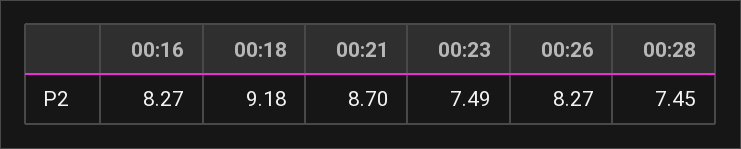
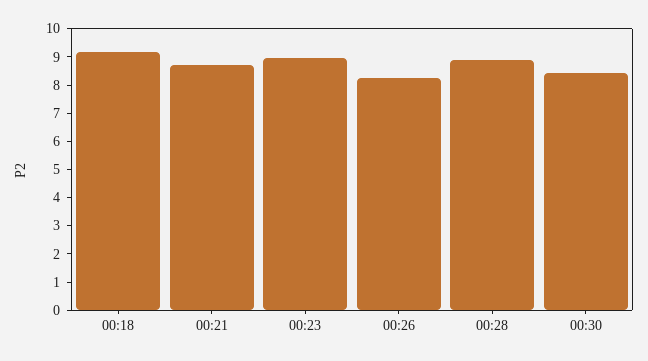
00:16: 8.27 -> none
00:23: 7.49 -> 9
00:28: 7.45 -> 9
00:30: none -> 8.5

